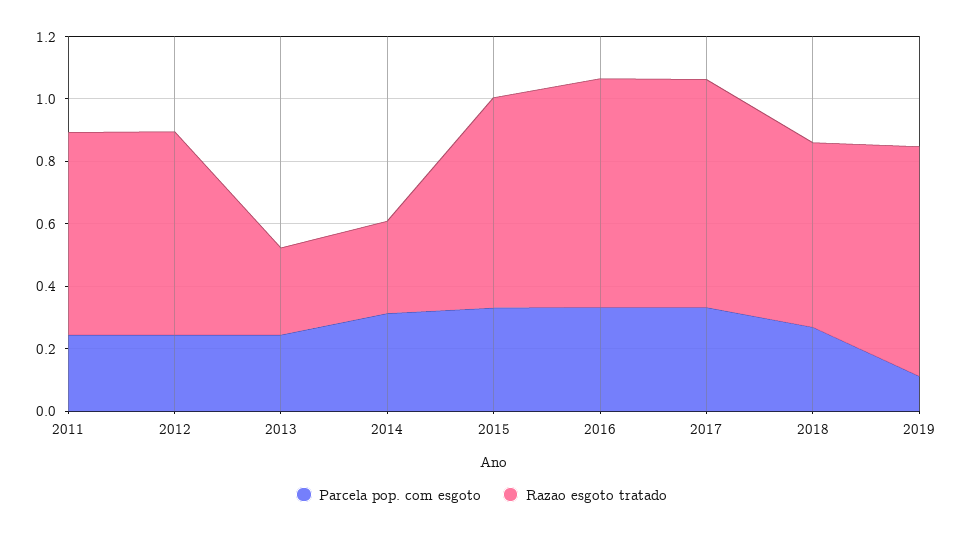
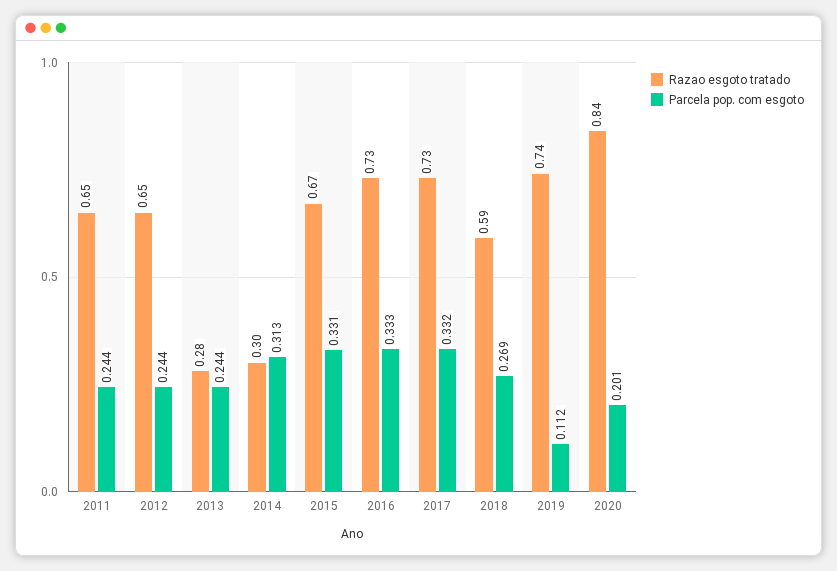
Razao esgoto tratado, 2020: none -> 0.84
Parcela pop. com esgoto, 2020: none -> 0.201

